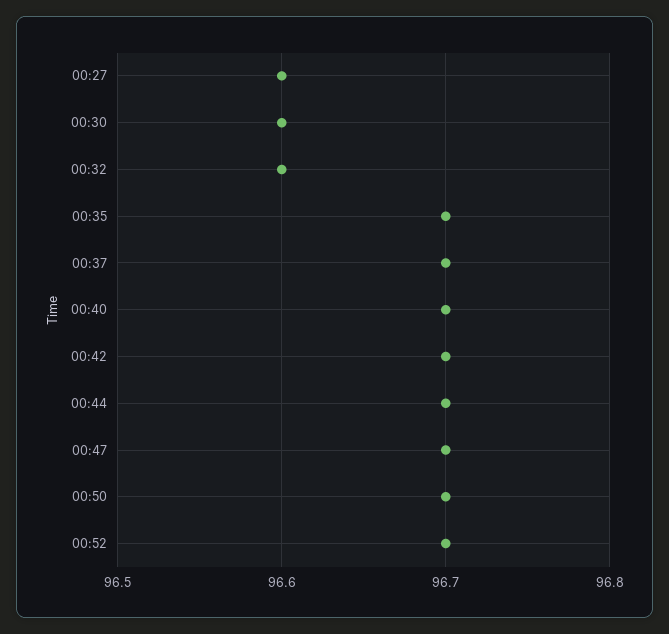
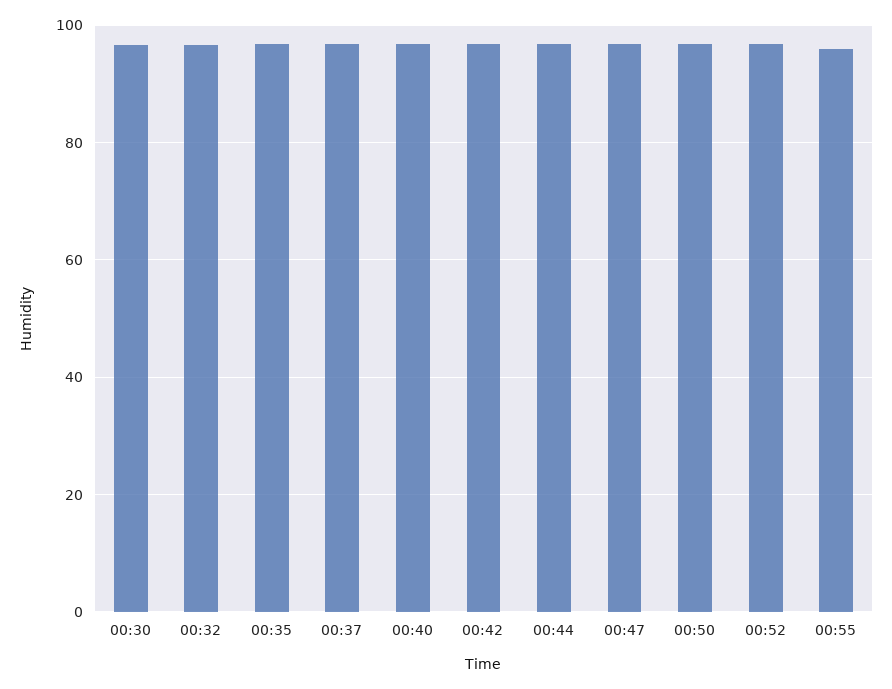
00:27: 96.6 -> none
00:55: none -> 96

